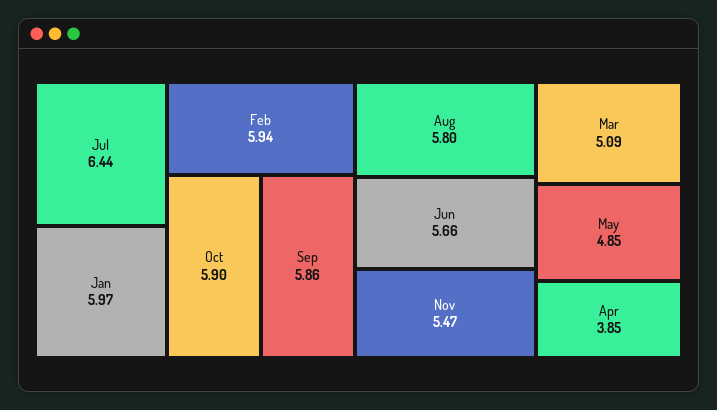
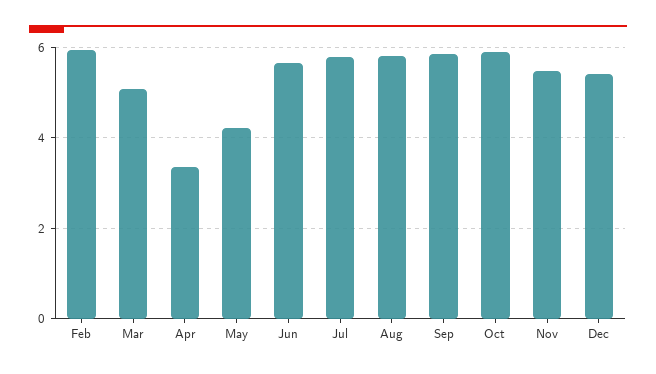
Jul: 6.44 -> 5.8
Jan: 5.97 -> none
May: 4.85 -> 4.2
Apr: 3.85 -> 3.4
Dec: none -> 5.4

